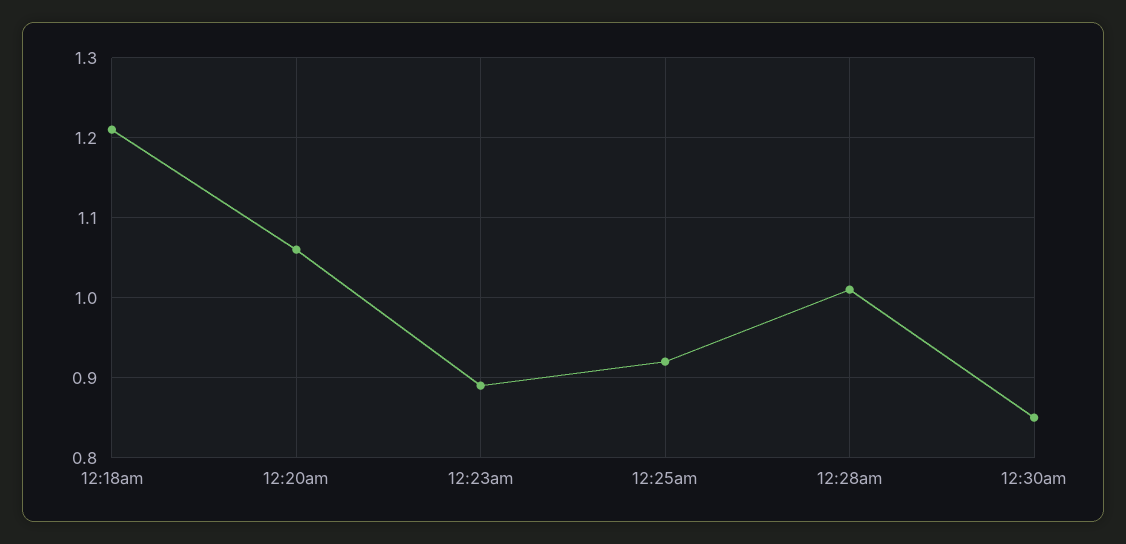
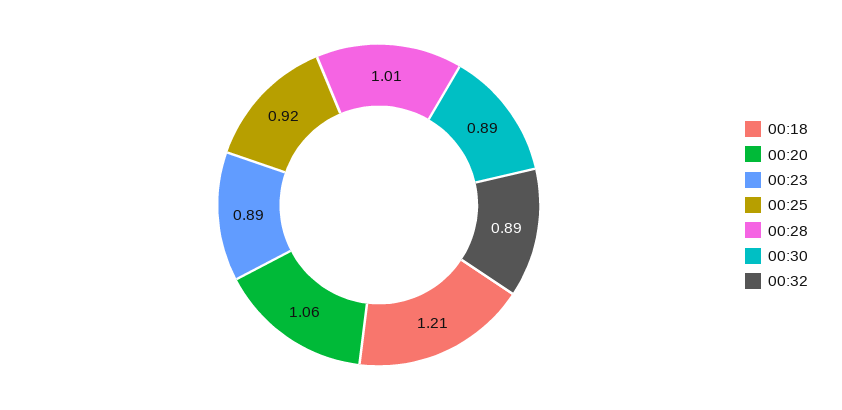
12:30am: 0.85 -> 0.89
00:32: none -> 0.89

